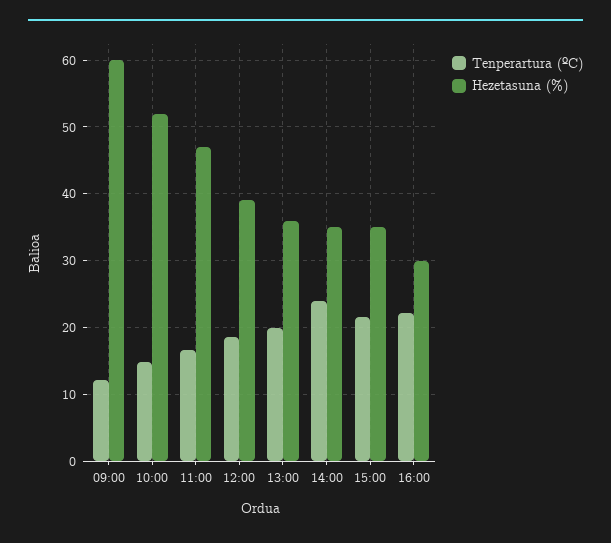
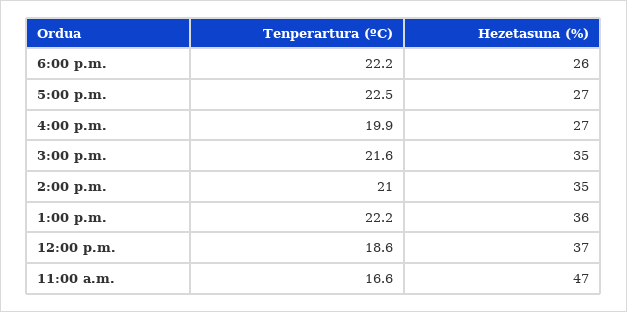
Tenperartura (ºC), 09:00: 12 -> none
Hezetasuna (%), 09:00: 60 -> none
Tenperartura (ºC), 10:00: 15 -> none
Hezetasuna (%), 10:00: 52 -> none
Hezetasuna (%), 12:00: 39 -> 37
Tenperartura (ºC), 13:00: 20 -> 22.2
Tenperartura (ºC), 14:00: 24 -> 21
Tenperartura (ºC), 16:00: 22 -> 19.9
Hezetasuna (%), 16:00: 30 -> 27
Tenperartura (ºC), 6:00 p.m.: none -> 22.2
Hezetasuna (%), 6:00 p.m.: none -> 26
Tenperartura (ºC), 5:00 p.m.: none -> 22.5
Hezetasuna (%), 5:00 p.m.: none -> 27

